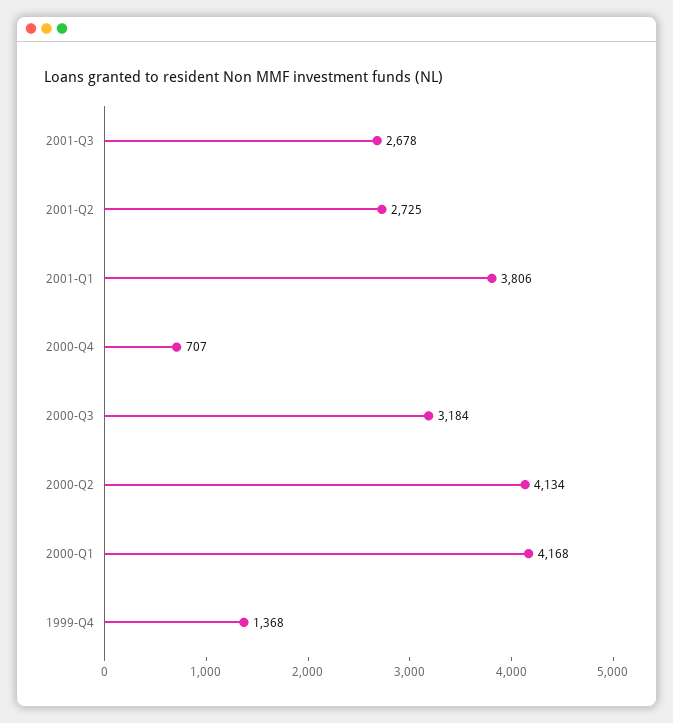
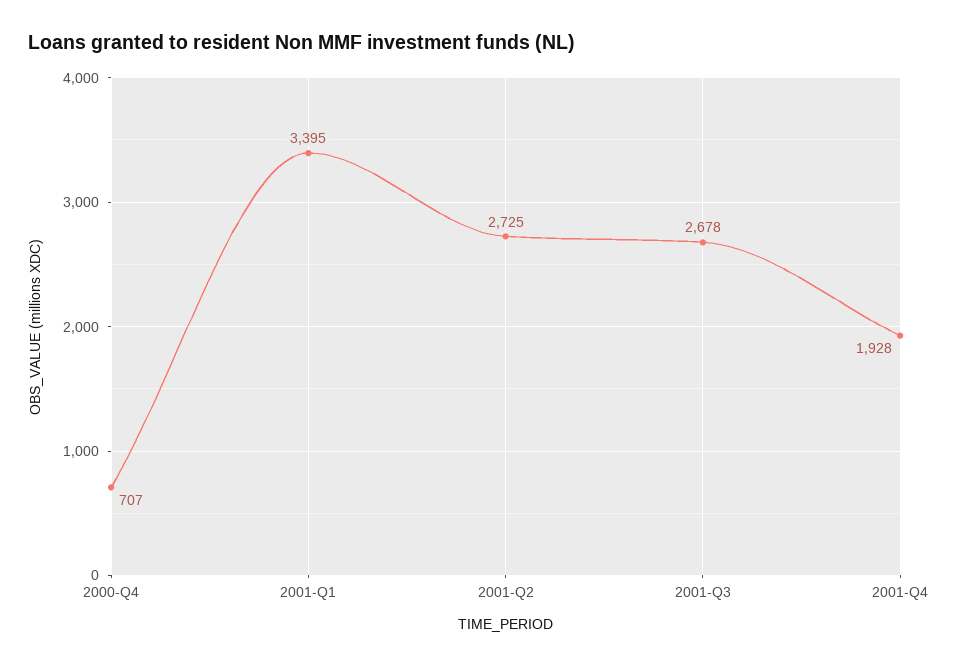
2001-Q1: 3806 -> 3395
2000-Q3: 3184 -> none
2000-Q2: 4134 -> none
2000-Q1: 4168 -> none
1999-Q4: 1368 -> none
2001-Q4: none -> 1928

